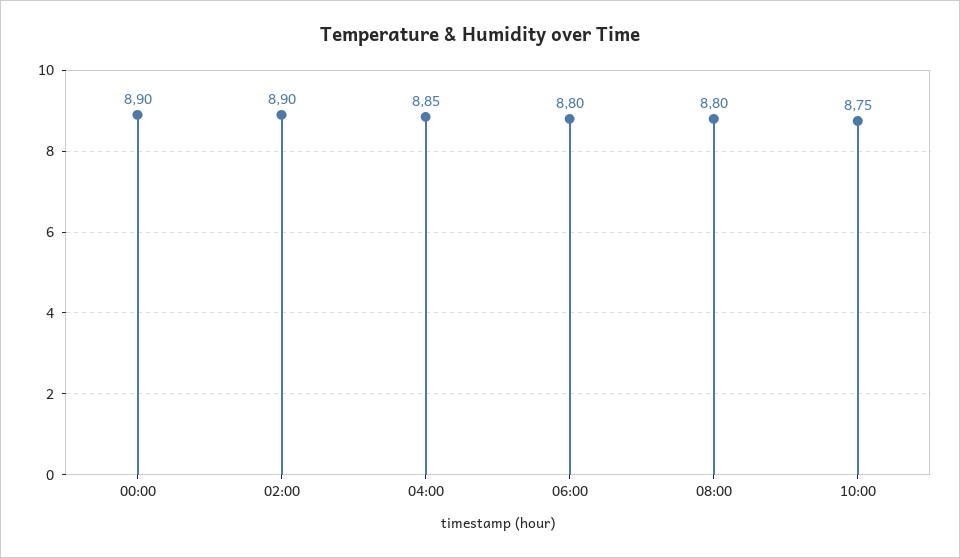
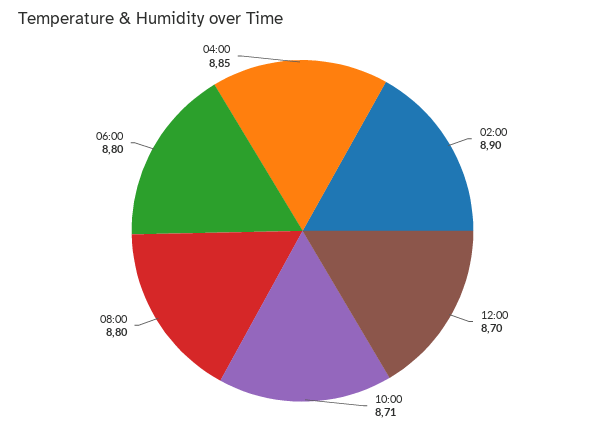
00:00: 8.9 -> none
10:00: 8.75 -> 8.71
12:00: none -> 8.7

